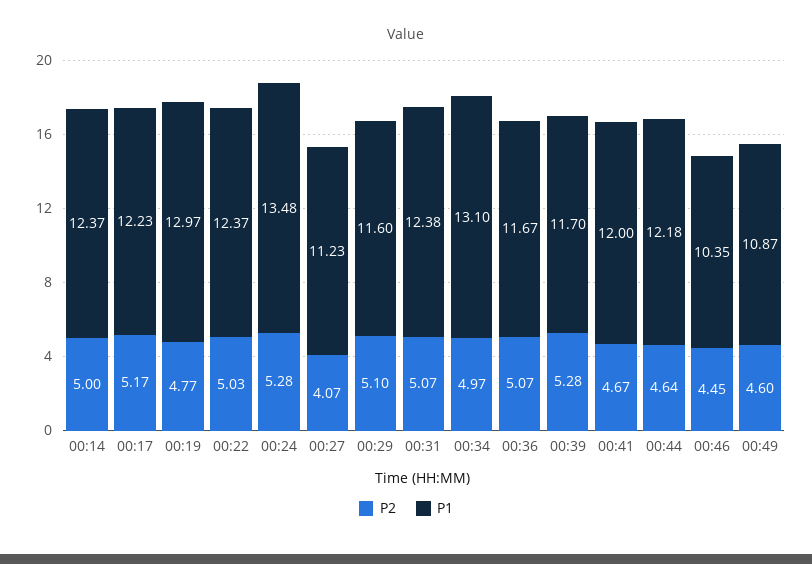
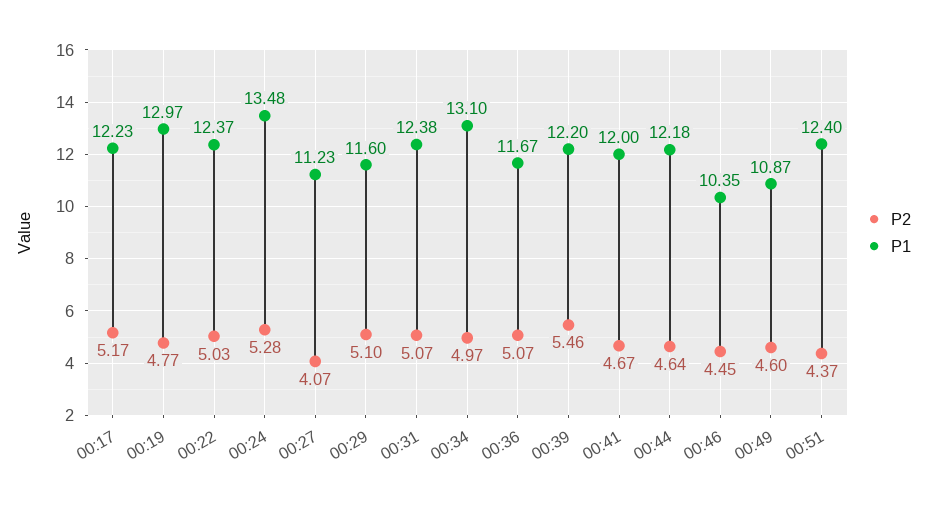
P2, 00:14: 5 -> none
P1, 00:14: 12.37 -> none
P2, 00:39: 5.28 -> 5.46
P1, 00:39: 11.7 -> 12.2
P2, 00:51: none -> 4.37
P1, 00:51: none -> 12.4

